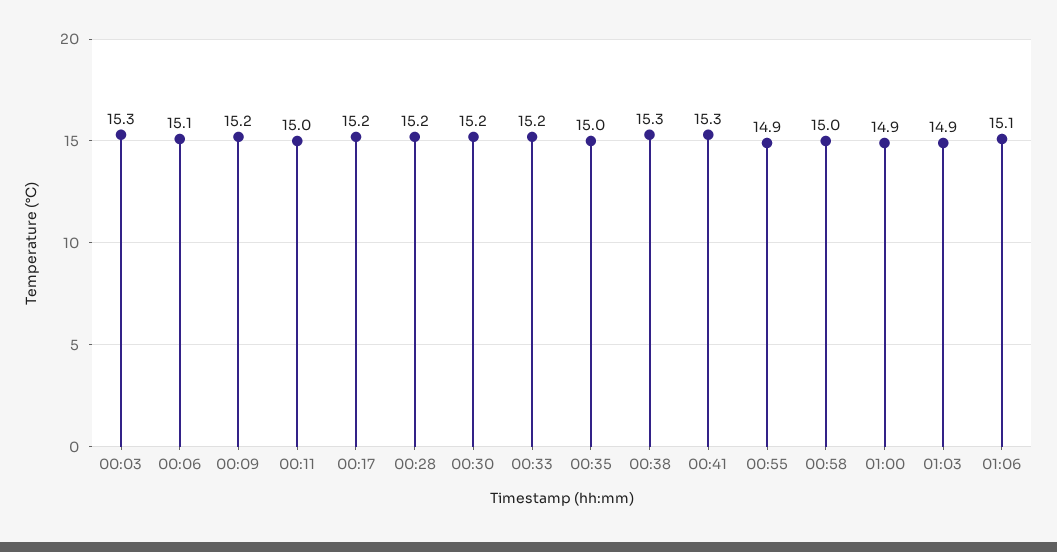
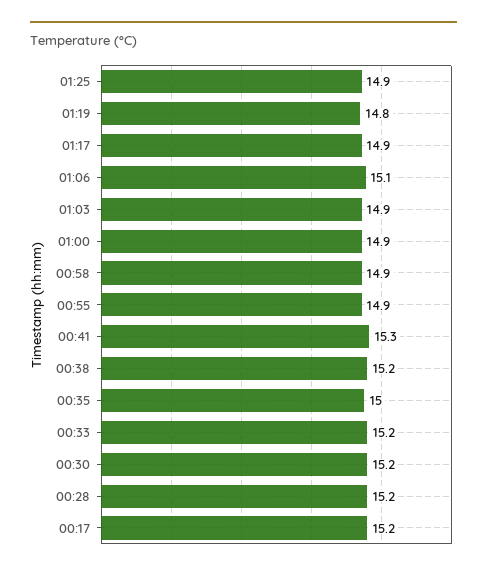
00:03: 15.3 -> none
00:06: 15.1 -> none
00:09: 15.2 -> none
00:11: 15 -> none
00:38: 15.3 -> 15.2
00:58: 15 -> 14.9
01:25: none -> 14.9
01:19: none -> 14.8
01:17: none -> 14.9

